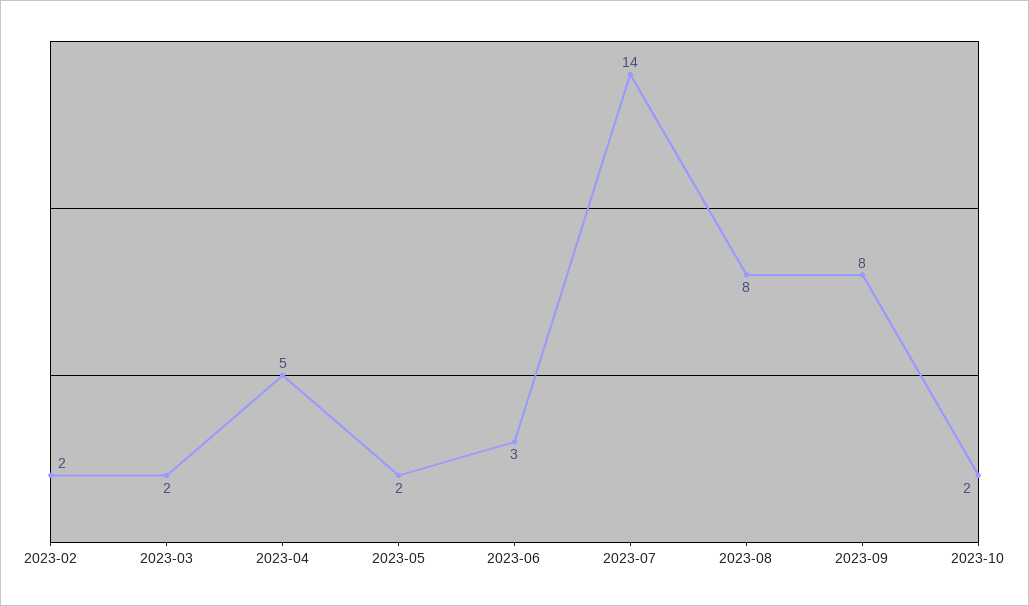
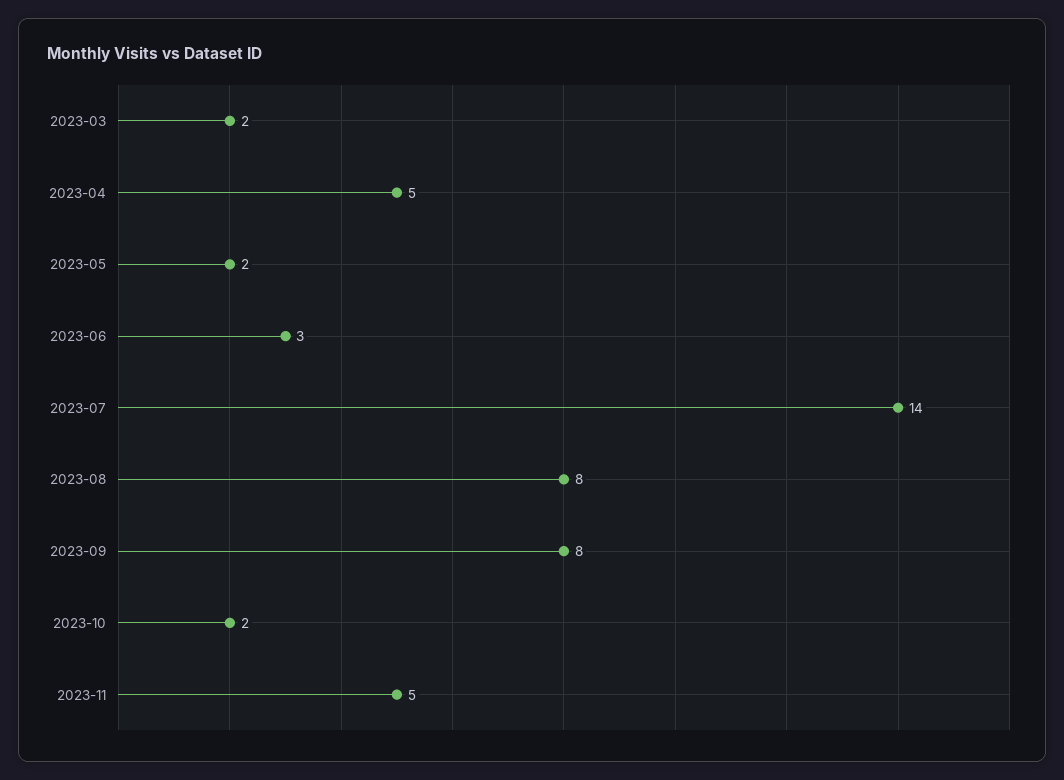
2023-02: 2 -> none
2023-11: none -> 5

